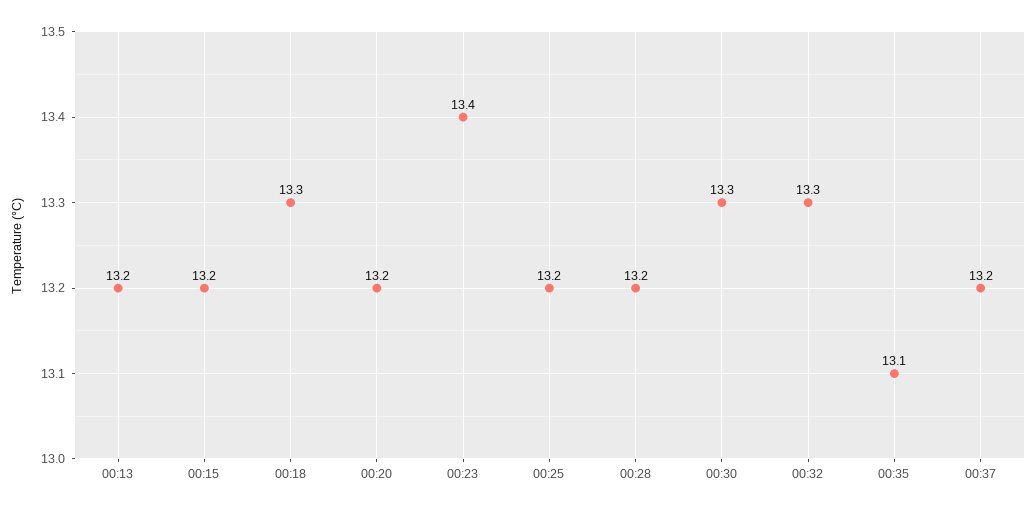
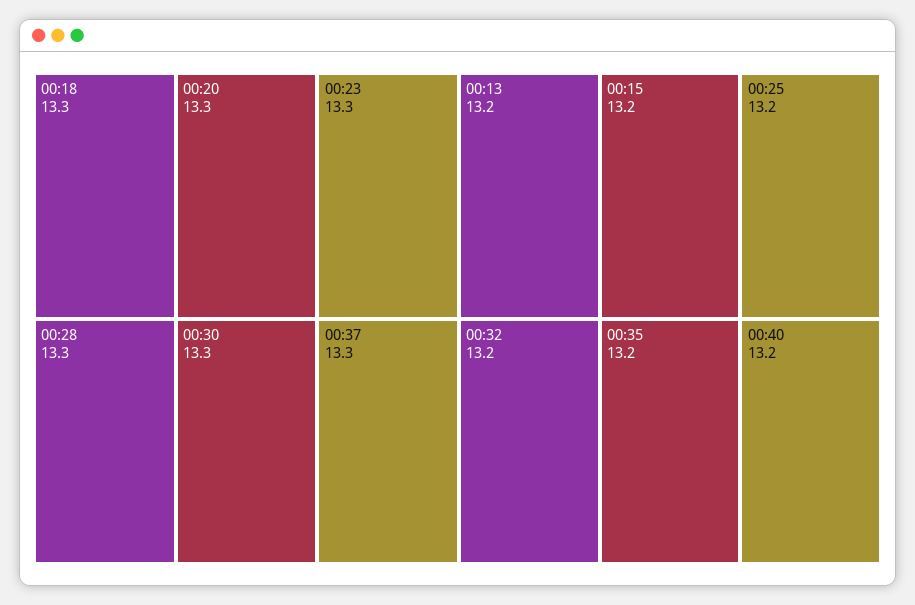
00:20: 13.2 -> 13.3
00:23: 13.4 -> 13.3
00:28: 13.2 -> 13.3
00:32: 13.3 -> 13.2
00:35: 13.1 -> 13.2
00:37: 13.2 -> 13.3
00:40: none -> 13.2

